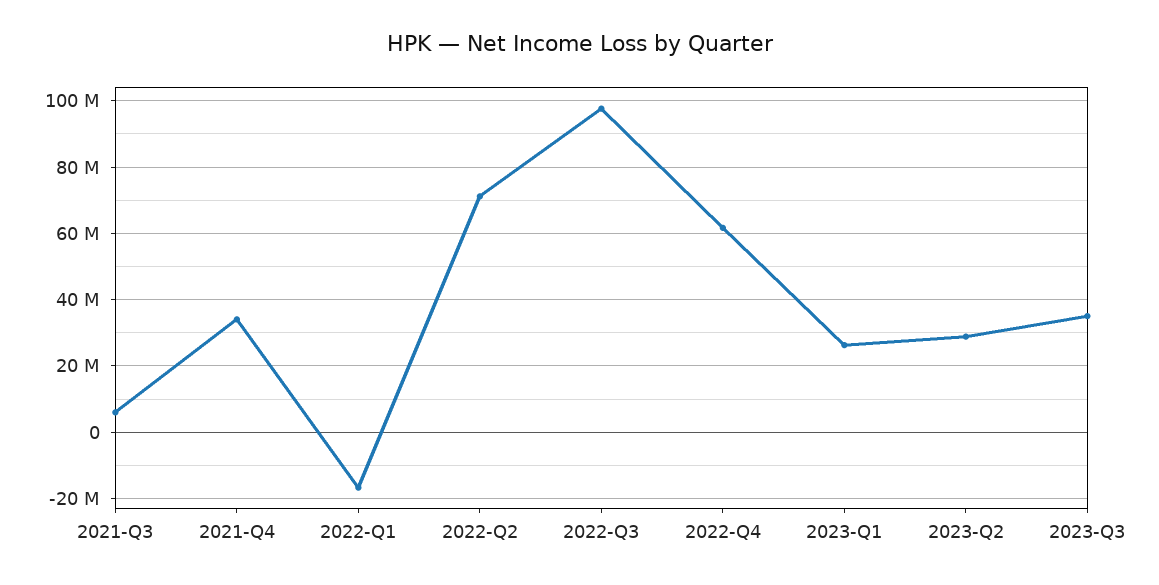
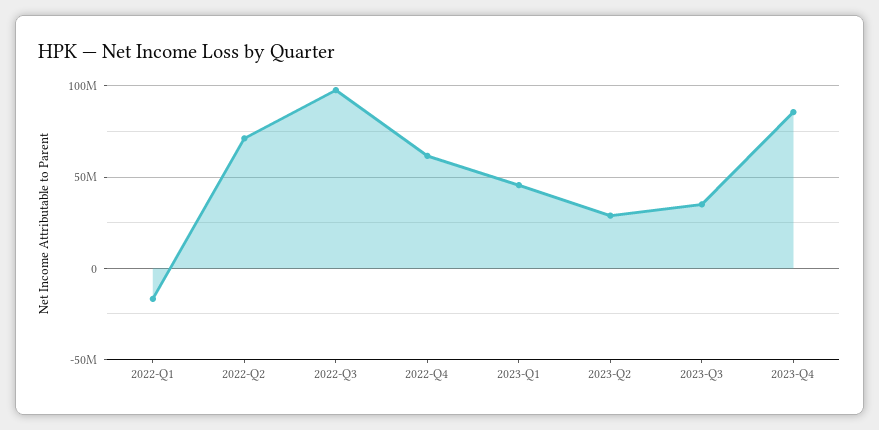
2021-Q3: 6000000 -> none
2021-Q4: 34000000 -> none
2023-Q1: 26000000 -> 45000000
2023-Q4: none -> 85000000

